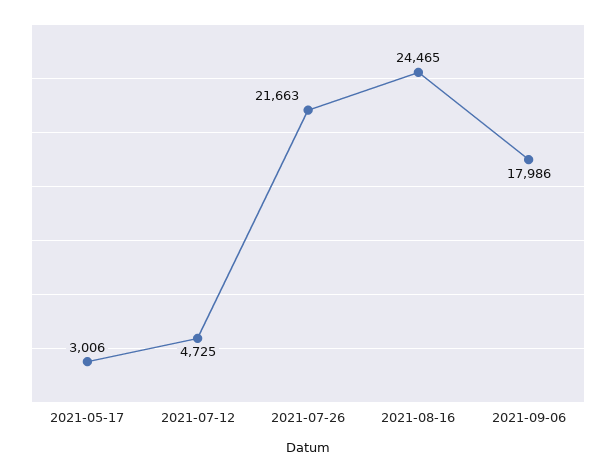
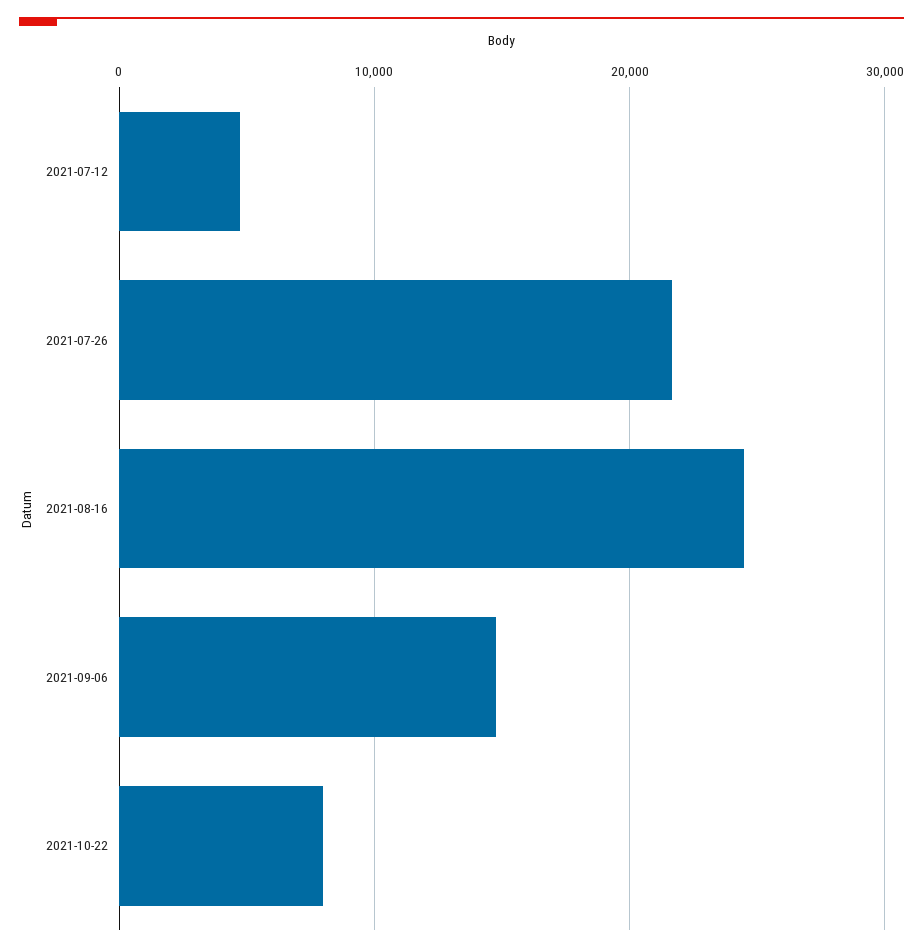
2021-05-17: 3006 -> none
2021-09-06: 17986 -> 15000
2021-10-22: none -> 8000

